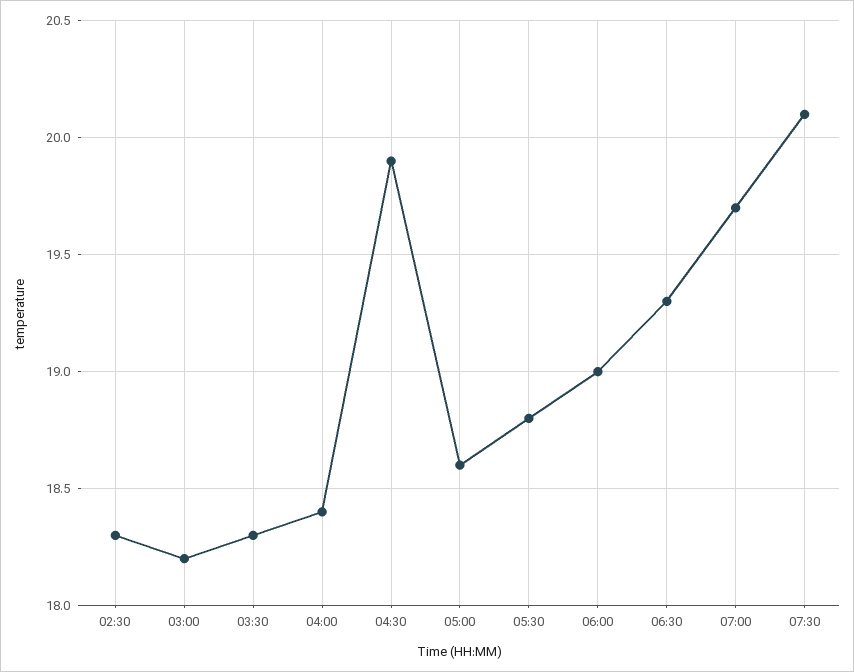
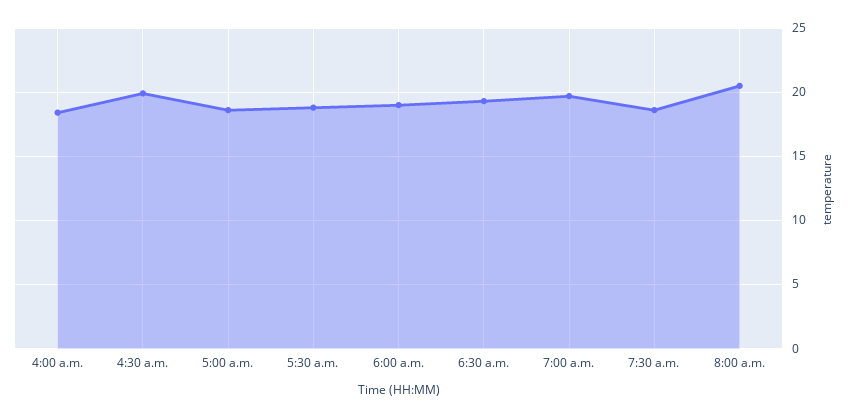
02:30: 18.3 -> none
03:00: 18.2 -> none
03:30: 18.3 -> none
07:30: 20.1 -> 18.5
8:00 a.m.: none -> 20.5

